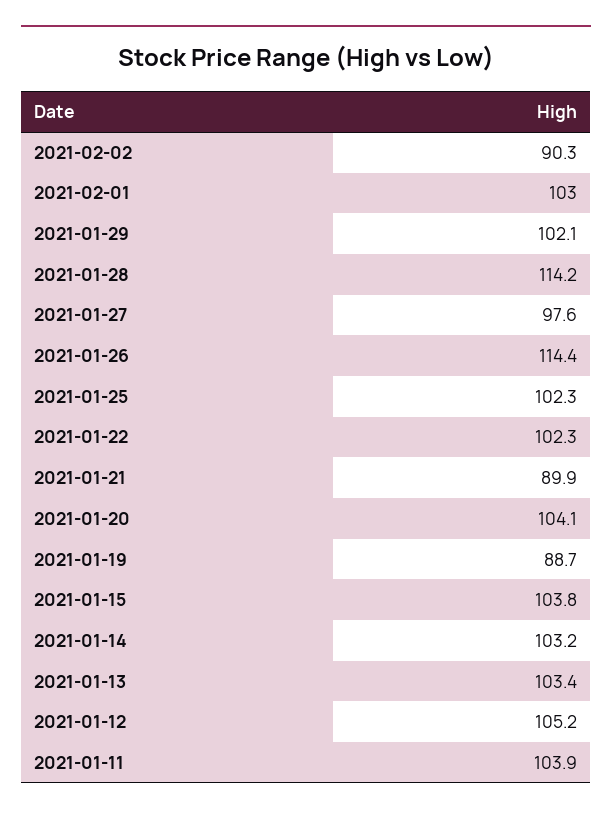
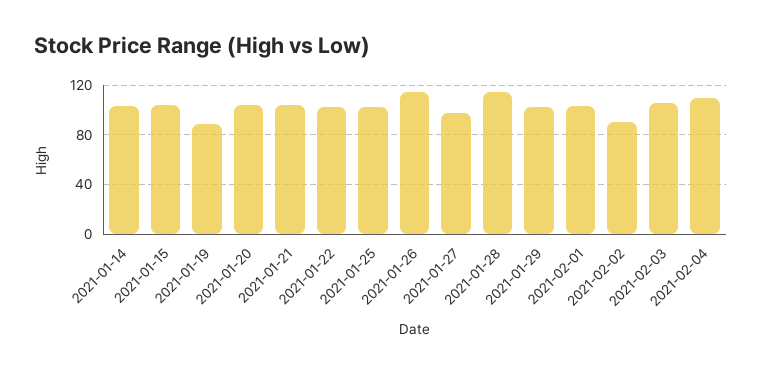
2021-01-21: 89.9 -> 105
2021-01-13: 103.4 -> none
2021-01-12: 105.2 -> none
2021-01-11: 103.9 -> none
2021-02-03: none -> 105
2021-02-04: none -> 110

